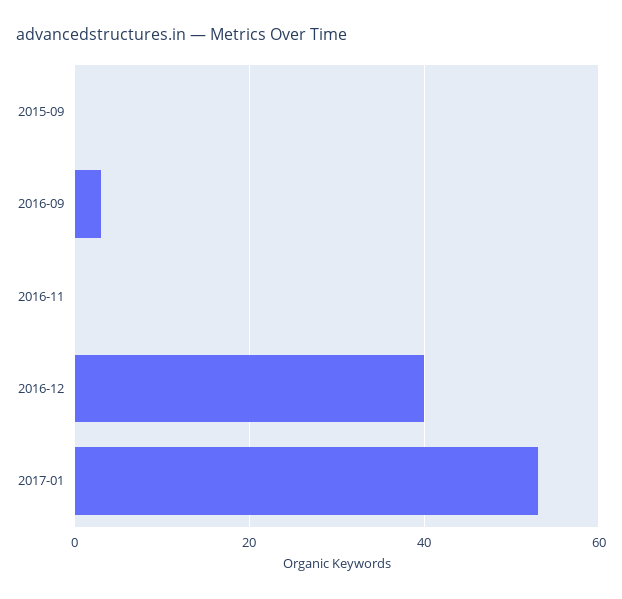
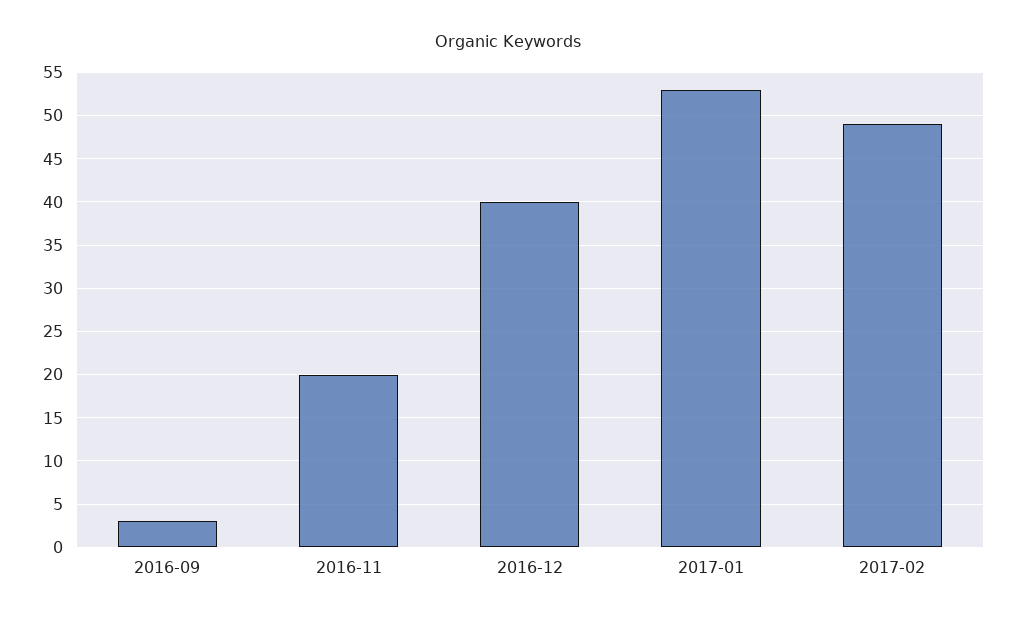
2015-09: 0 -> none
2016-11: 0 -> 20
2017-02: none -> 49

